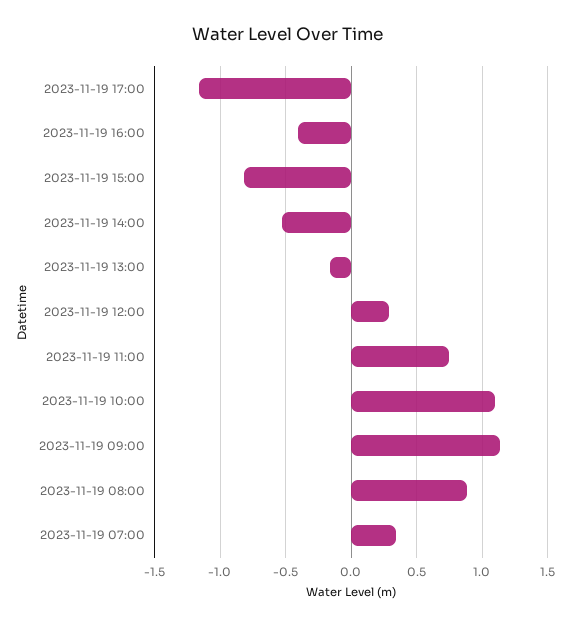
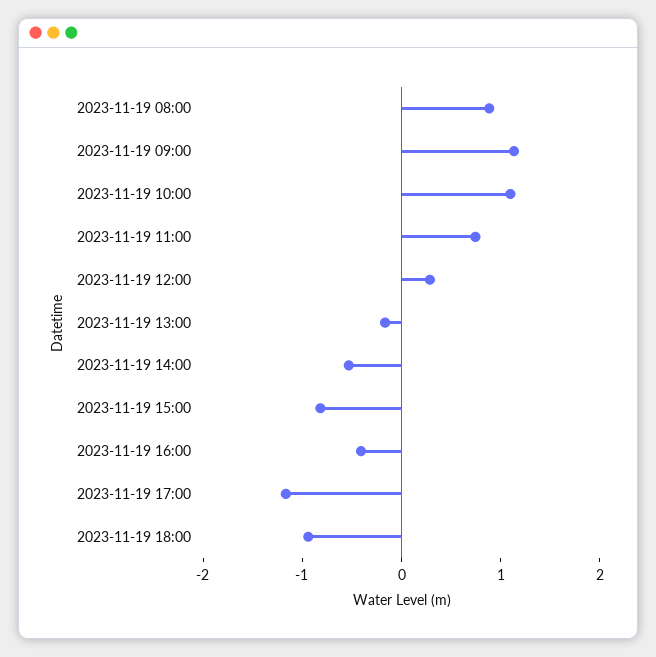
2023-11-19 07:00: 0.35 -> none
2023-11-19 18:00: none -> -1

